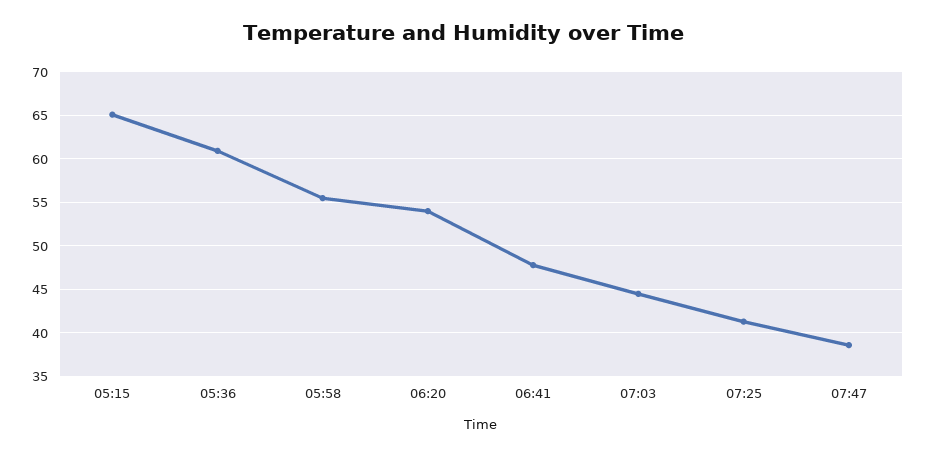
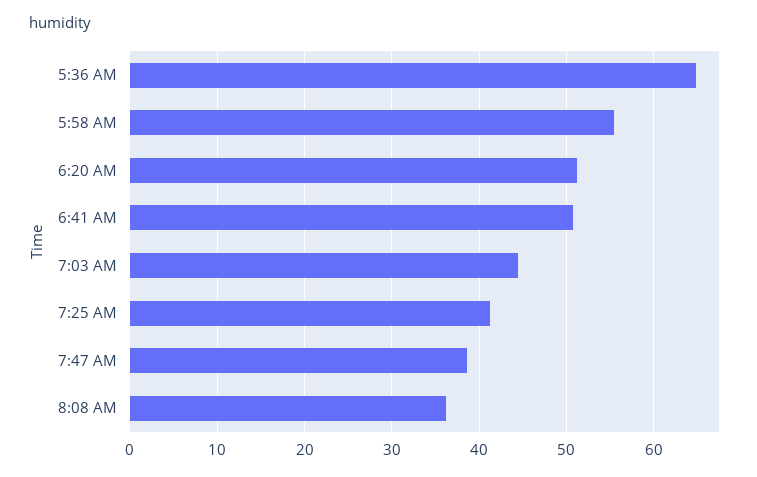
05:15: 65 -> none
05:36: 61 -> 65
06:20: 54 -> 51
06:41: 48 -> 51
8:08 AM: none -> 36

